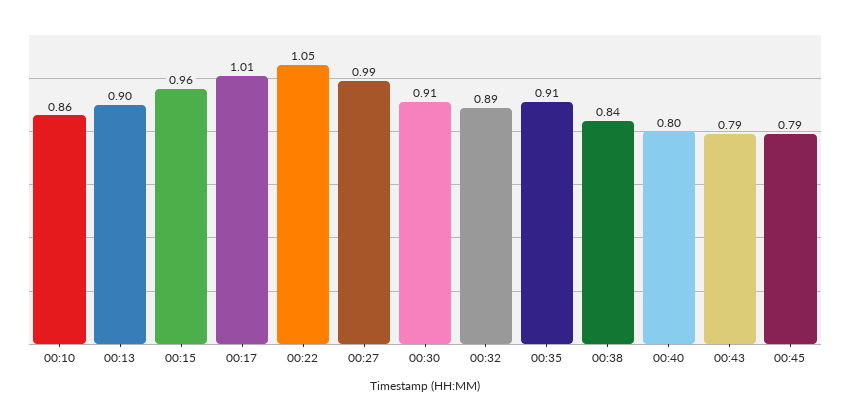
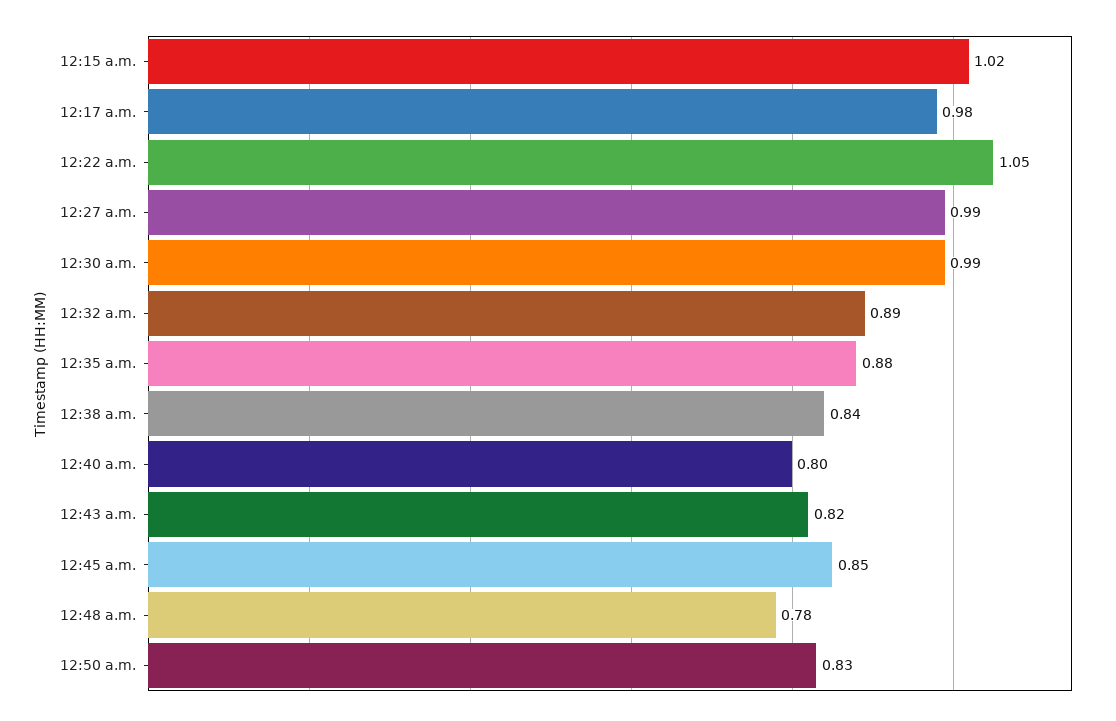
00:10: 0.86 -> none
00:13: 0.9 -> none
00:15: 0.96 -> 1.02
00:17: 1.01 -> 0.98
00:30: 0.91 -> 0.99
00:35: 0.91 -> 0.88
00:43: 0.79 -> 0.82
00:45: 0.79 -> 0.85
12:48 a.m.: none -> 0.78
12:50 a.m.: none -> 0.83

